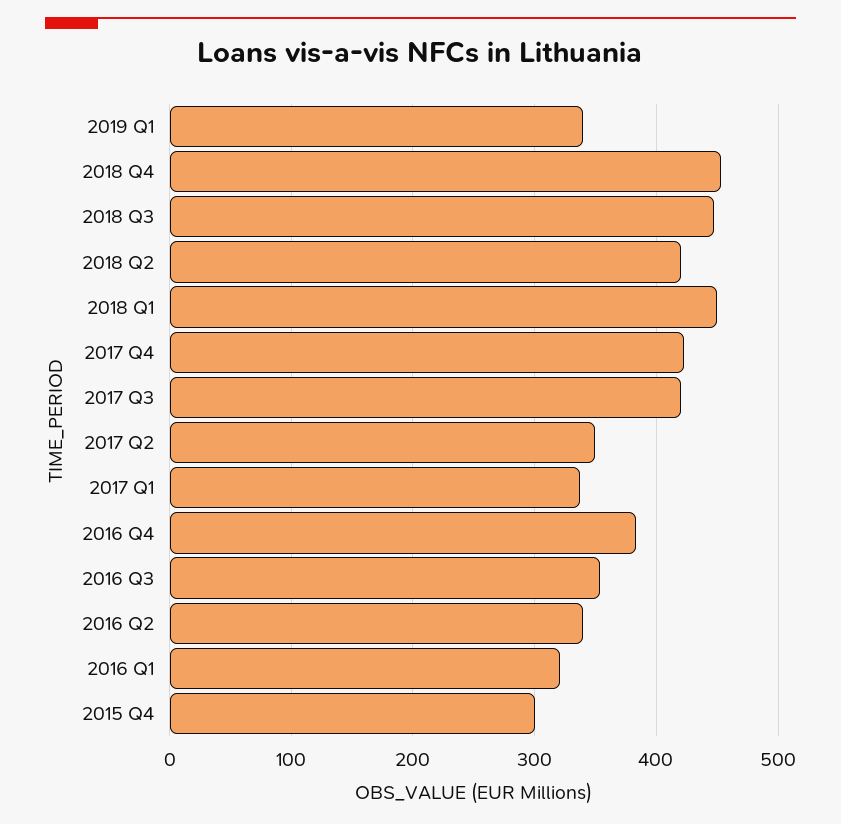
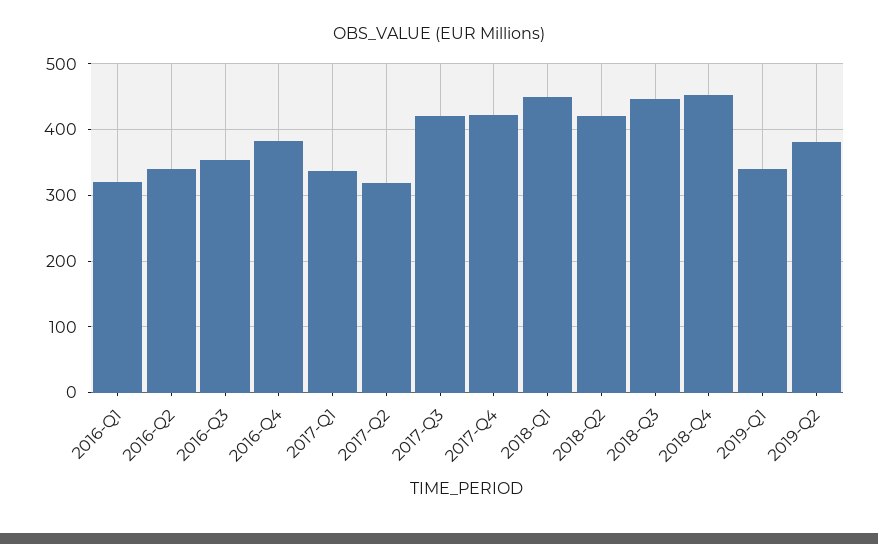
2017 Q2: 350 -> 320
2015 Q4: 300 -> none
2019-Q2: none -> 380

